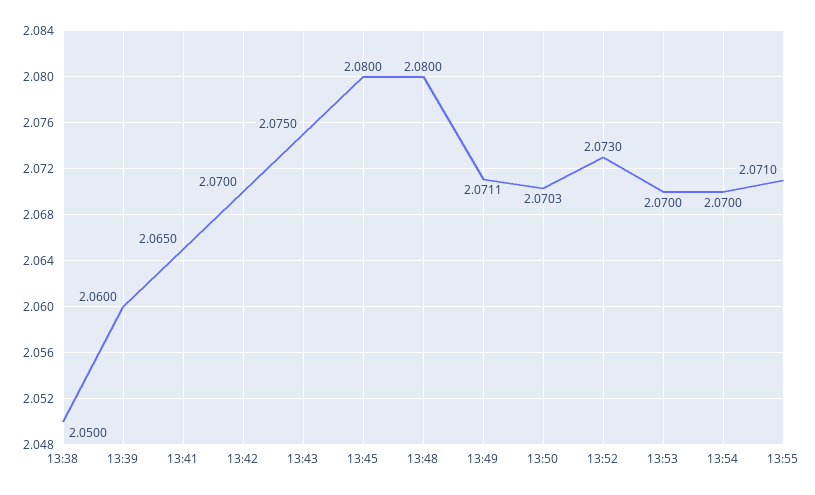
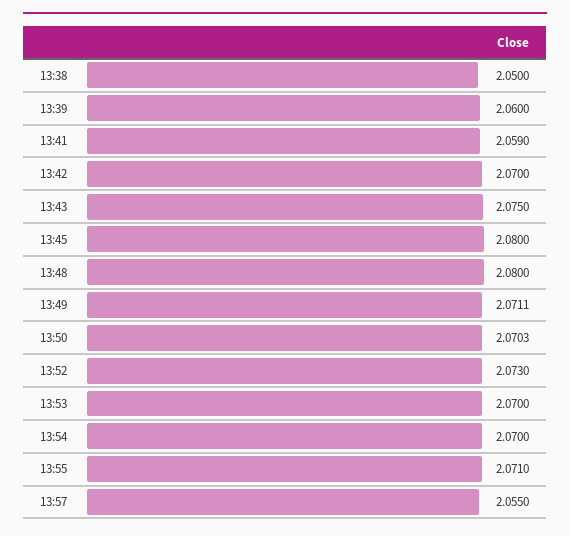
13:41: 2.065 -> 2.059
13:57: none -> 2.055

